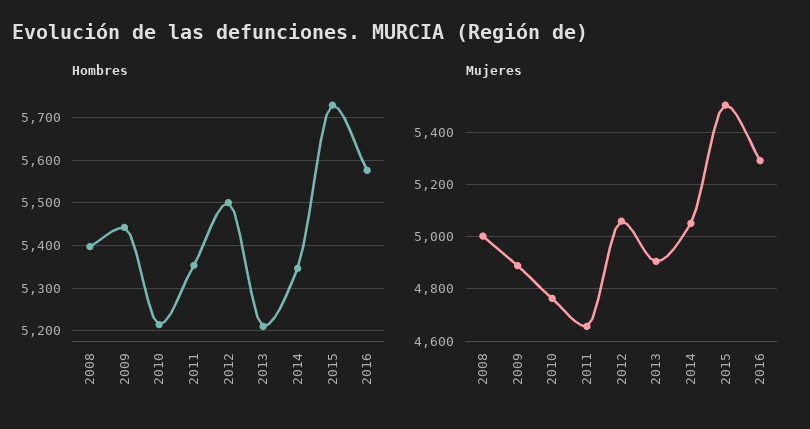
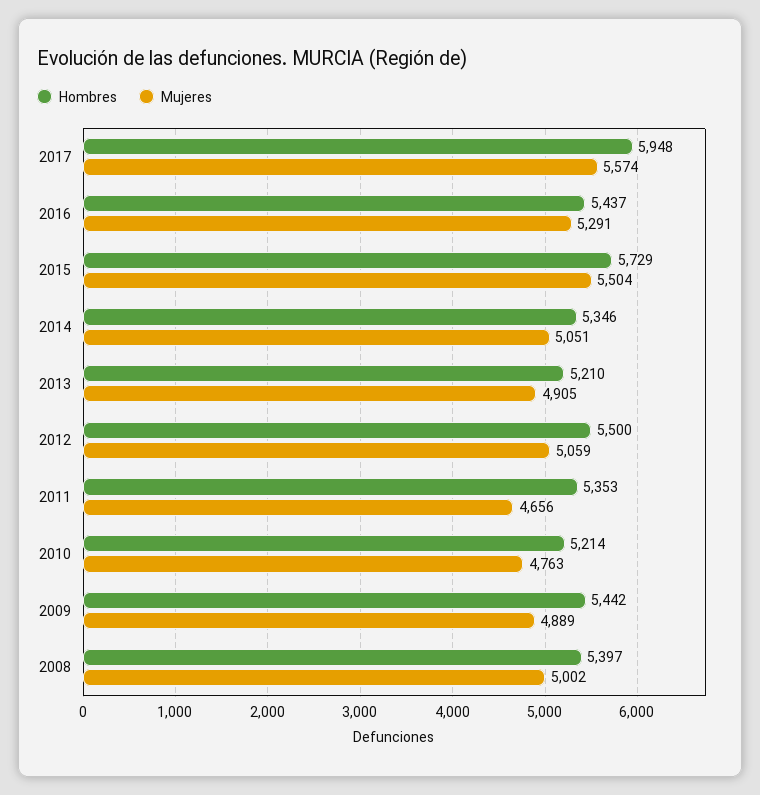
Hombres, 2016: 5580 -> 5437
Hombres, 2017: none -> 5948
Mujeres, 2017: none -> 5574

